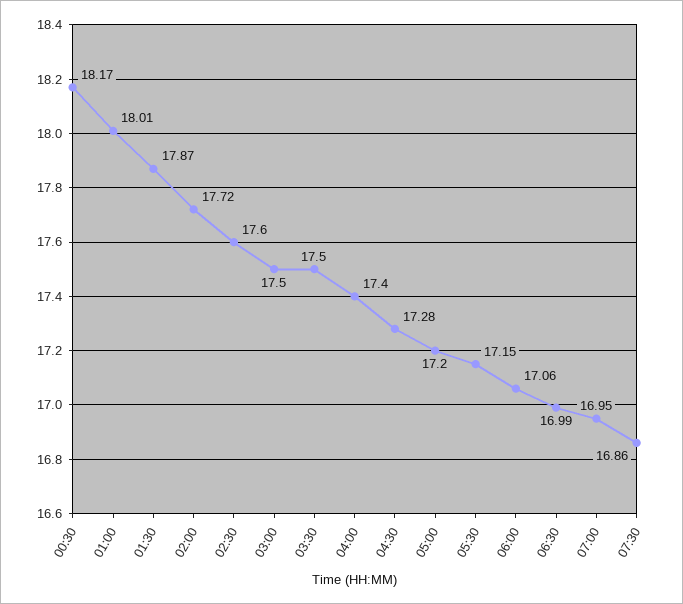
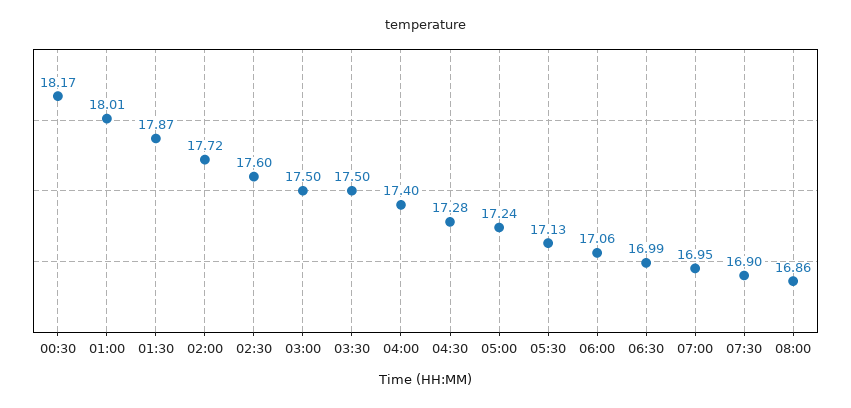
05:00: 17.2 -> 17.24
05:30: 17.15 -> 17.13
07:30: 16.86 -> 16.9
08:00: none -> 16.86

